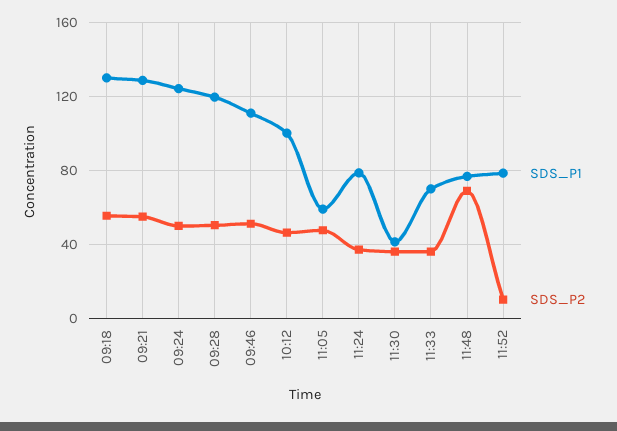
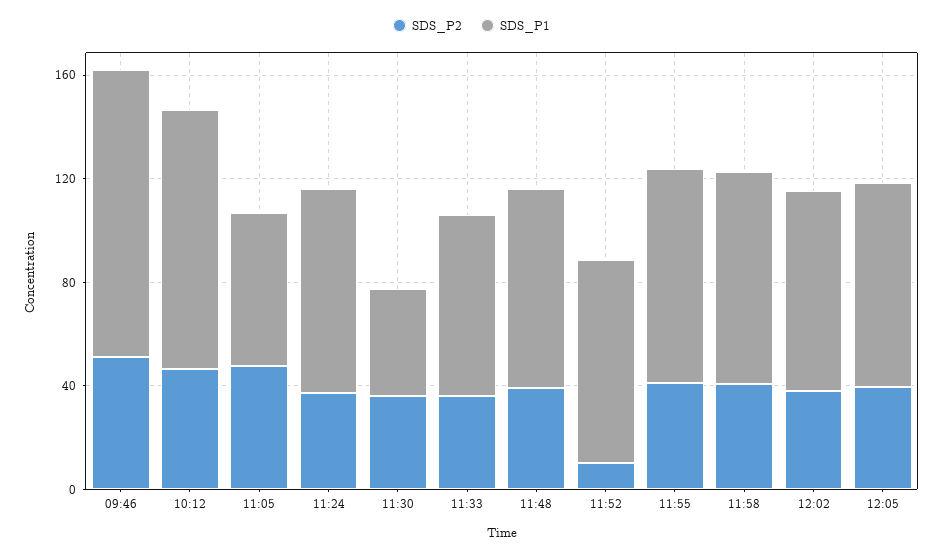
SDS_P1, 09:18: 130 -> none
SDS_P2, 09:18: 55 -> none
SDS_P1, 09:21: 130 -> none
SDS_P2, 09:21: 55 -> none
SDS_P1, 09:24: 125 -> none
SDS_P2, 09:24: 50 -> none
SDS_P1, 09:28: 120 -> none
SDS_P2, 09:28: 50 -> none
SDS_P2, 11:48: 70 -> 40
SDS_P2, 11:55: none -> 40
SDS_P1, 11:55: none -> 80
SDS_P2, 11:58: none -> 40
SDS_P1, 11:58: none -> 80
SDS_P2, 12:02: none -> 40
SDS_P1, 12:02: none -> 80
SDS_P2, 12:05: none -> 40
SDS_P1, 12:05: none -> 80

